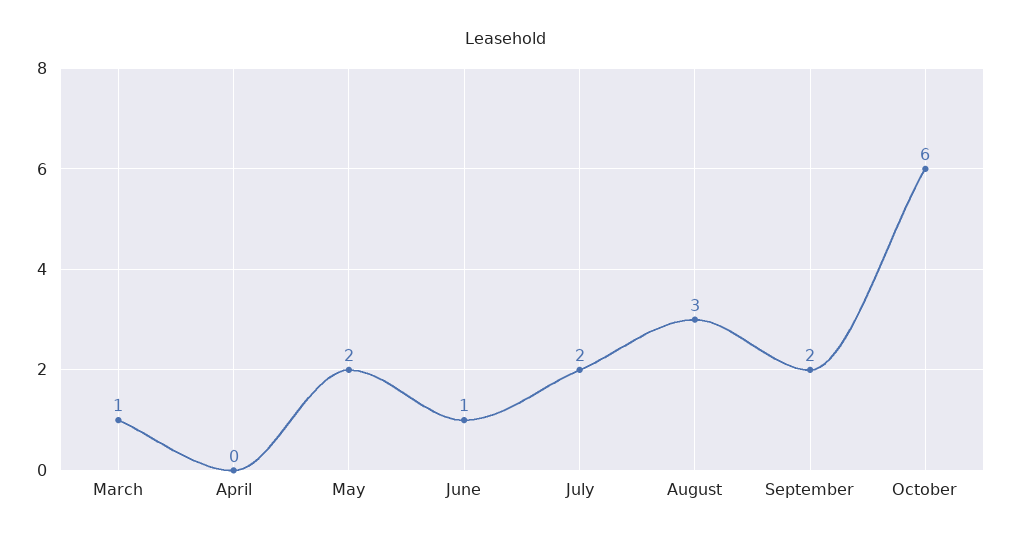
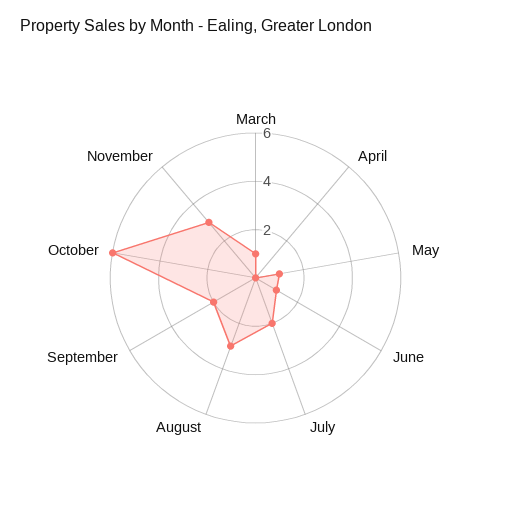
May: 2 -> 1
November: none -> 3

